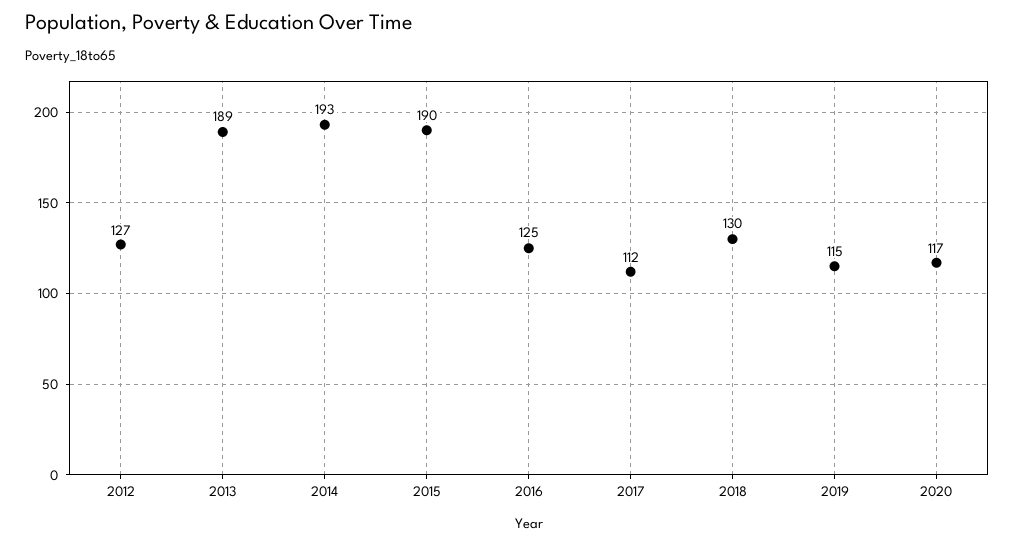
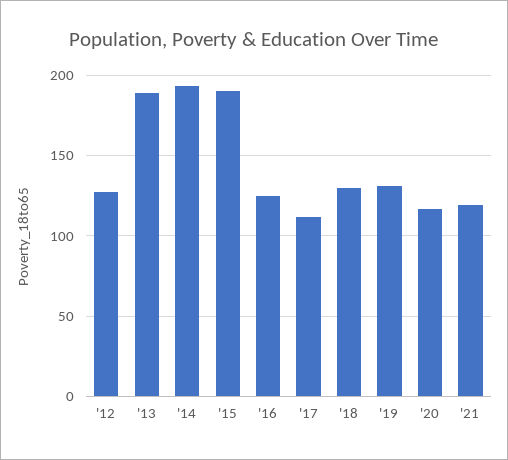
2019: 115 -> 130
'21: none -> 120

